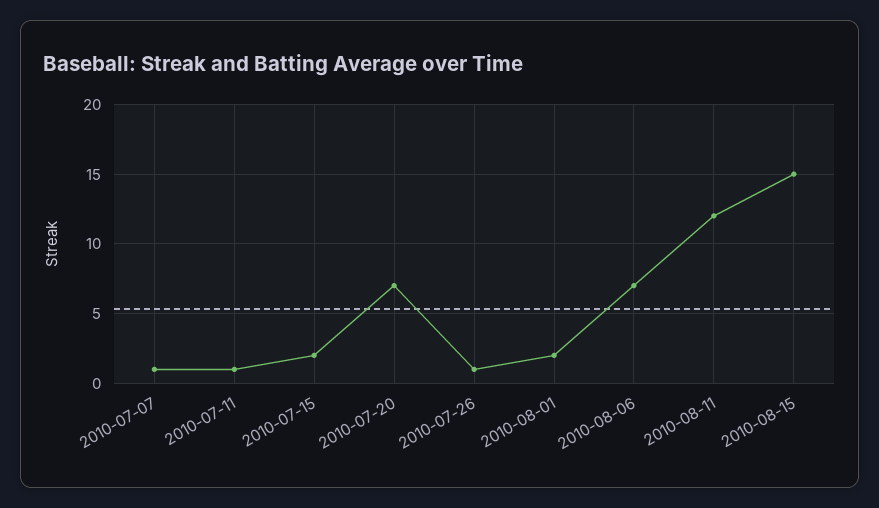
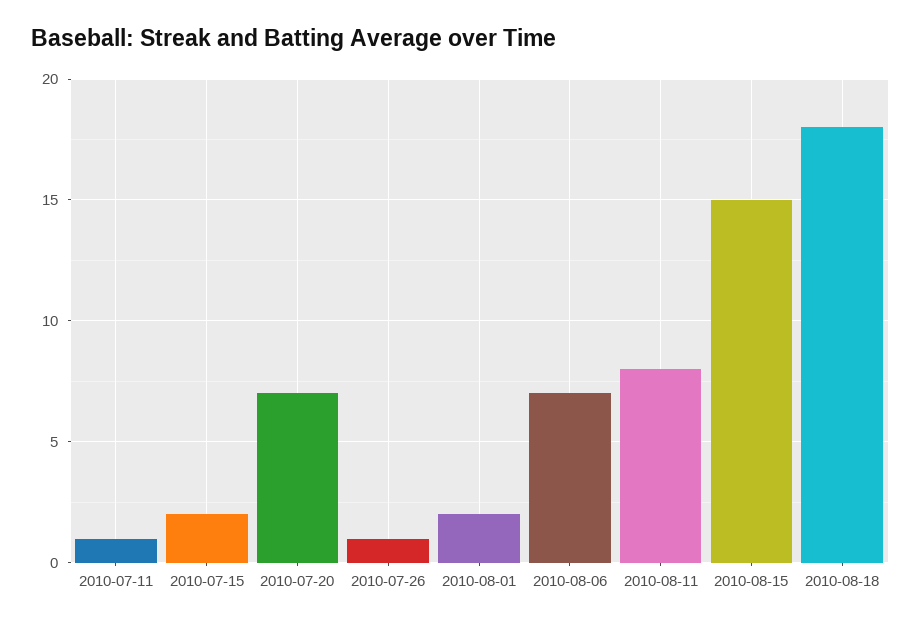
2010-07-07: 1 -> none
2010-08-11: 12 -> 8
2010-08-18: none -> 18

